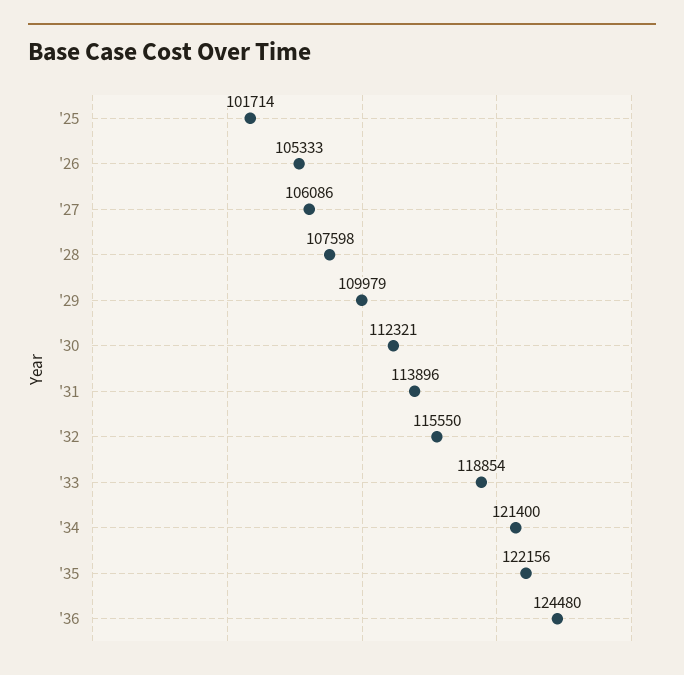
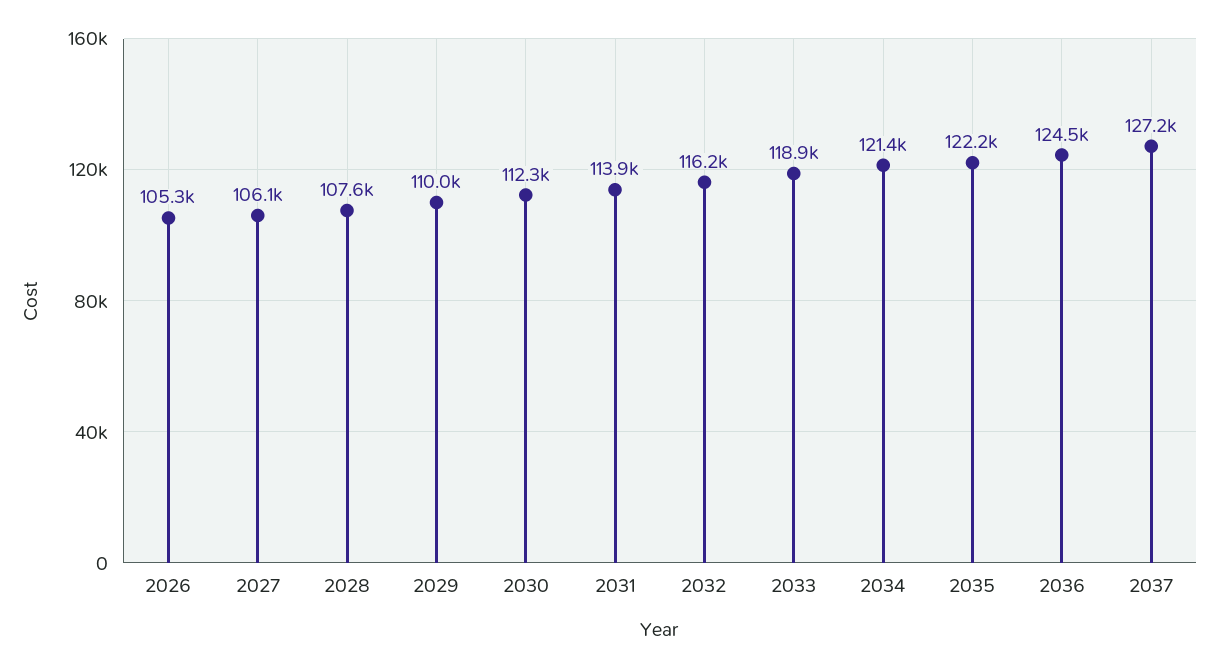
'25: 101714 -> none
'32: 115550 -> 116200
2037: none -> 127200

